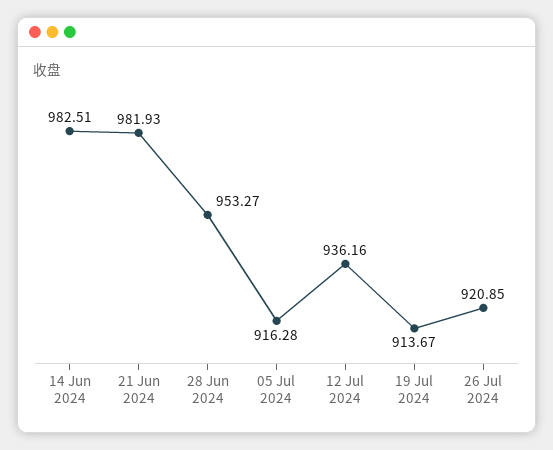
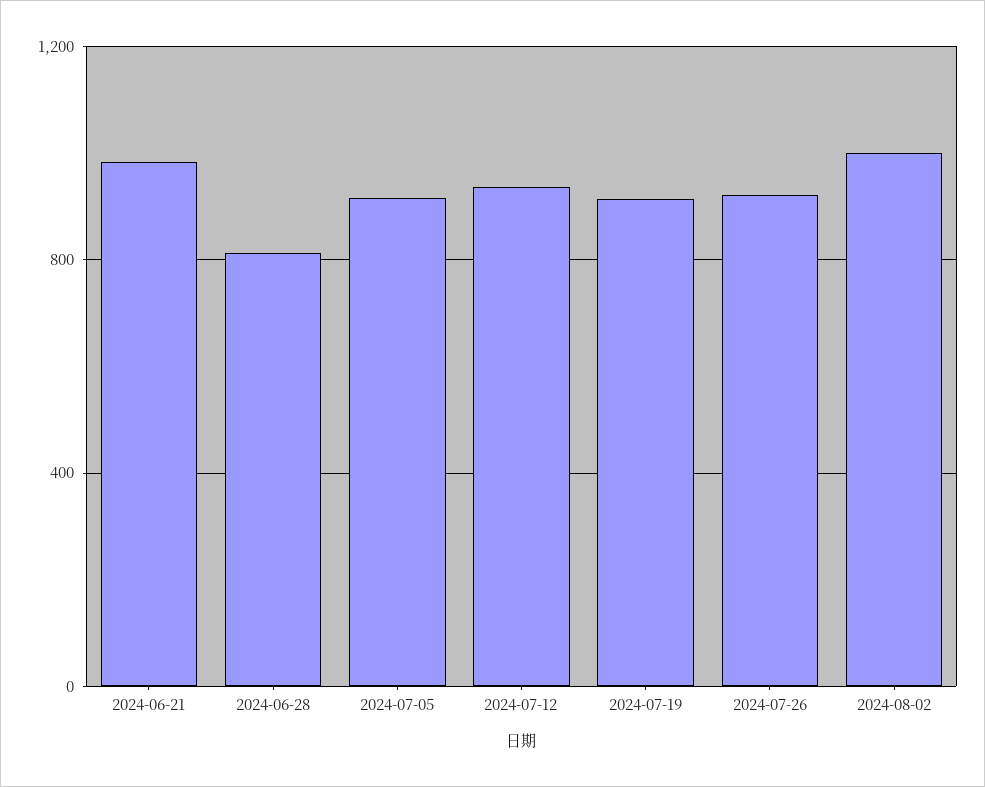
14 Jun 2024: 982.51 -> none
28 Jun 2024: 953.27 -> 800
2024-08-02: none -> 1000

